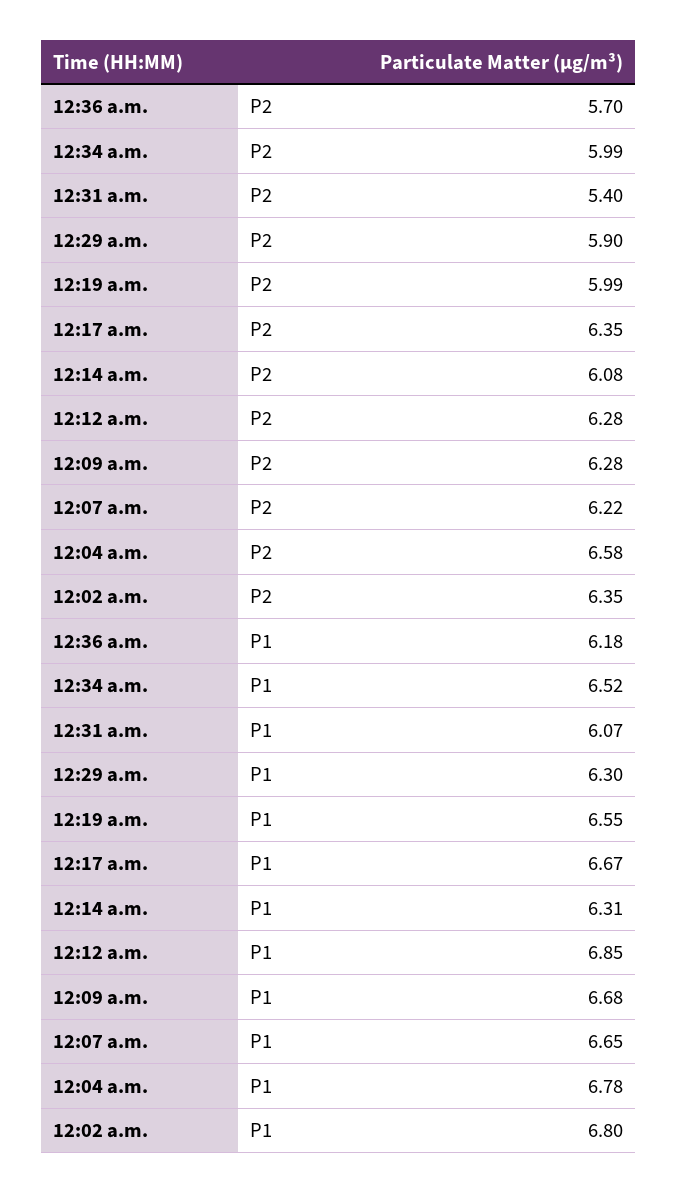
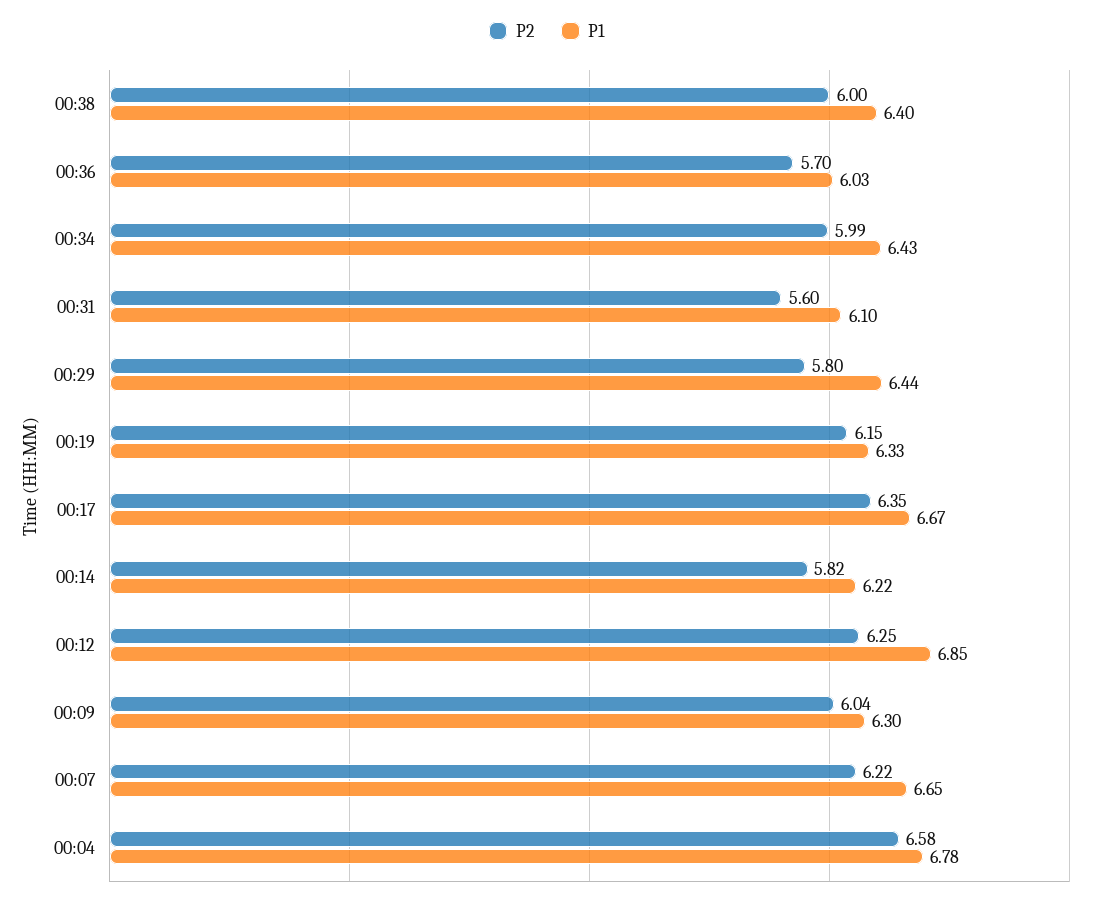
P2, 12:31 a.m.: 5.4 -> 5.6
P2, 12:29 a.m.: 5.9 -> 5.8
P2, 12:19 a.m.: 5.99 -> 6.15
P2, 12:14 a.m.: 6.08 -> 5.82
P2, 12:12 a.m.: 6.28 -> 6.25
P2, 12:09 a.m.: 6.28 -> 6.04
P2, 12:02 a.m.: 6.35 -> none
P1, 12:36 a.m.: 6.18 -> 6.03
P1, 12:34 a.m.: 6.52 -> 6.43
P1, 12:31 a.m.: 6.07 -> 6.1
P1, 12:29 a.m.: 6.3 -> 6.44
P1, 12:19 a.m.: 6.55 -> 6.33
P1, 12:14 a.m.: 6.31 -> 6.22
P1, 12:09 a.m.: 6.68 -> 6.3
P1, 12:02 a.m.: 6.8 -> none
P2, 00:38: none -> 6
P1, 00:38: none -> 6.4

